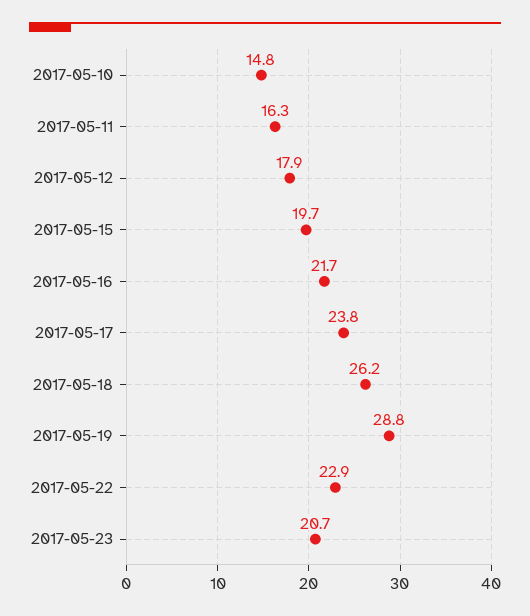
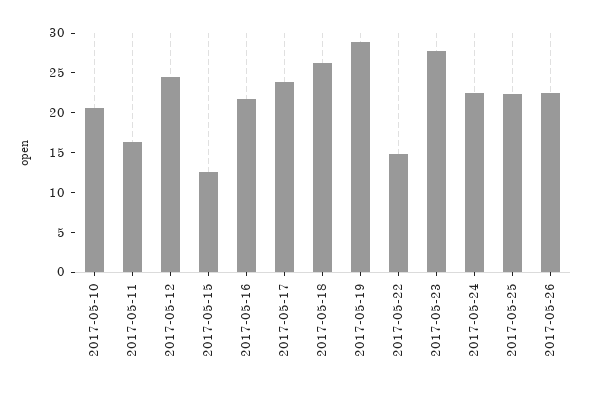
2017-05-10: 14.8 -> 20
2017-05-12: 17.9 -> 25
2017-05-15: 19.7 -> 12.5
2017-05-22: 22.9 -> 15
2017-05-23: 20.7 -> 27.5
2017-05-24: none -> 22.5
2017-05-25: none -> 22.5
2017-05-26: none -> 22.5

